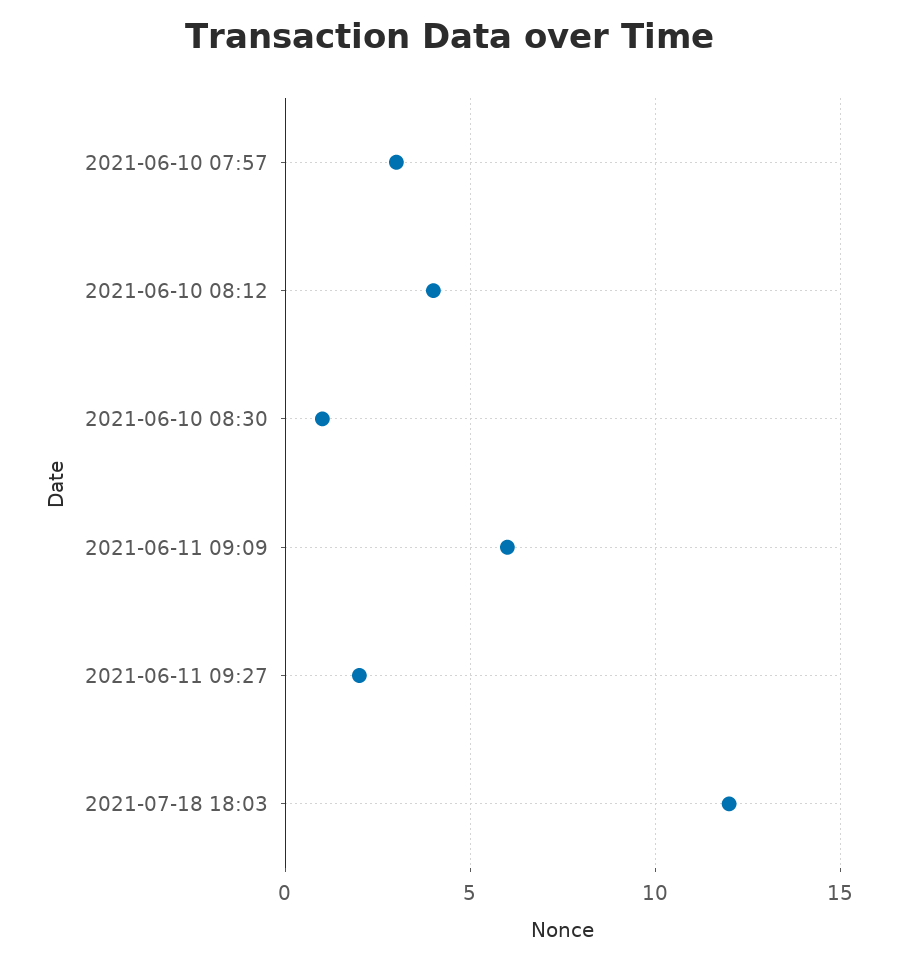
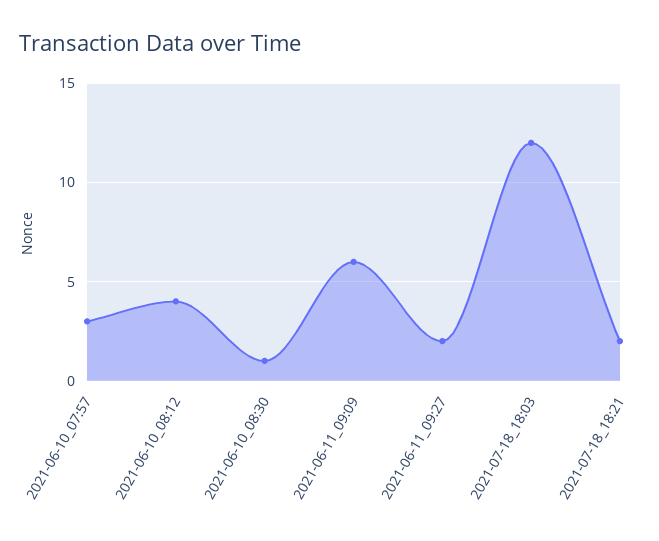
2021-07-18_18:21: none -> 2

